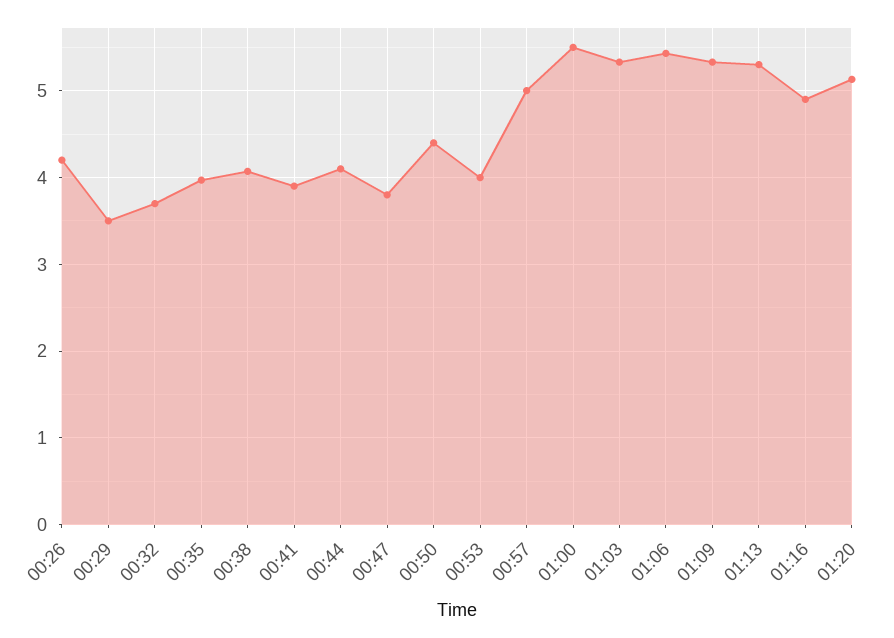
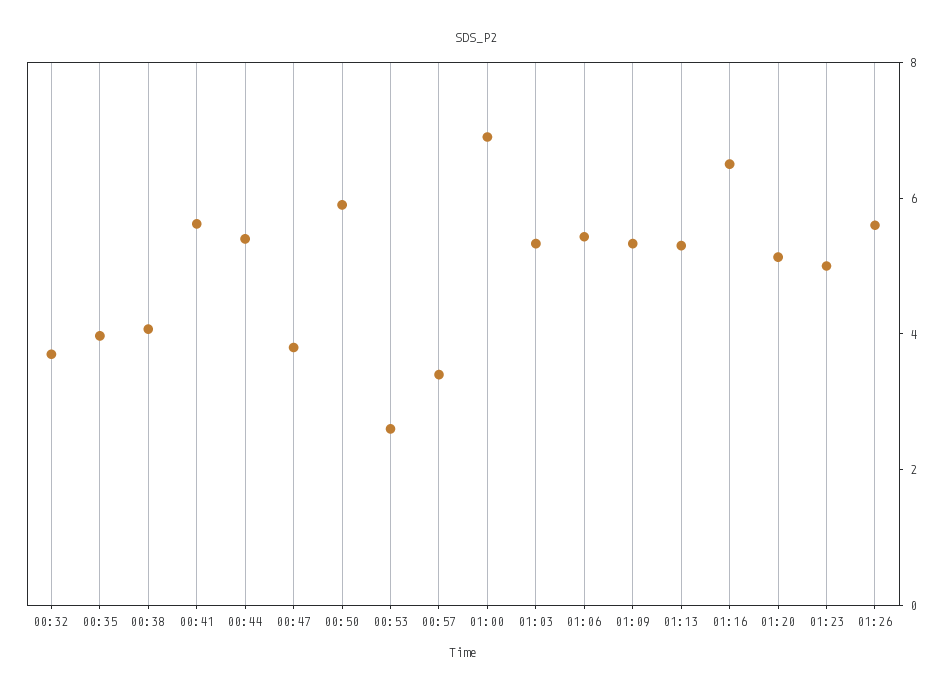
00:26: 4.2 -> none
00:29: 3.5 -> none
00:41: 3.9 -> 5.5
00:44: 4.1 -> 5.5
00:50: 4.4 -> 6
00:53: 4 -> 2.5
00:57: 5 -> 3.5
01:00: 5.5 -> 7
01:16: 4.9 -> 6.5
01:23: none -> 5
01:26: none -> 5.5

